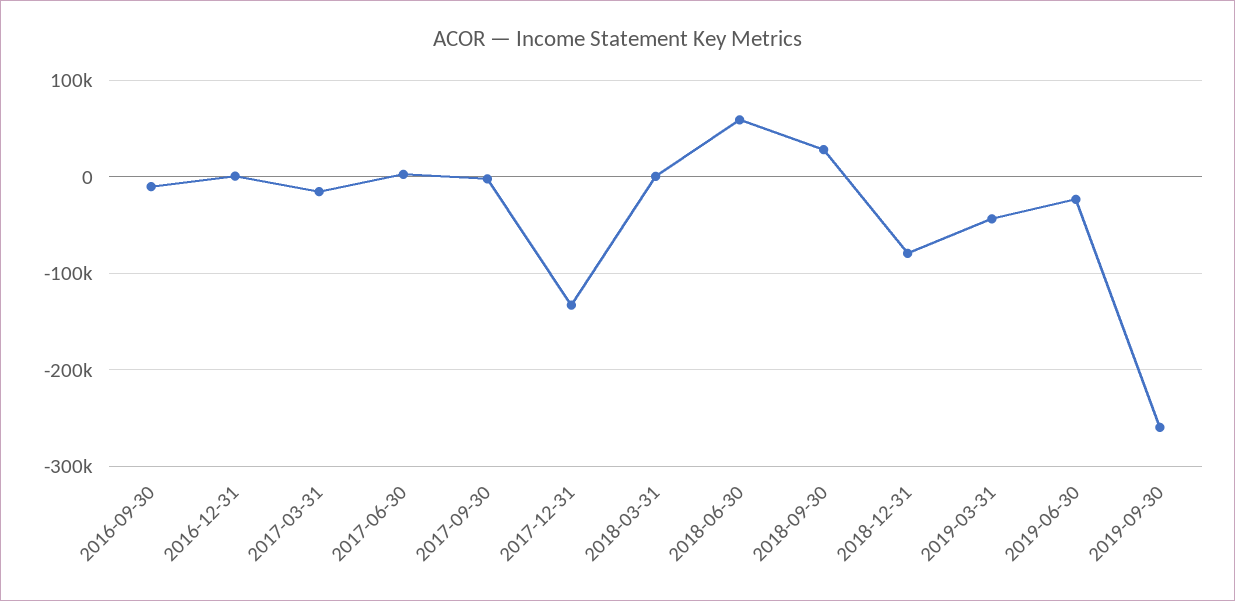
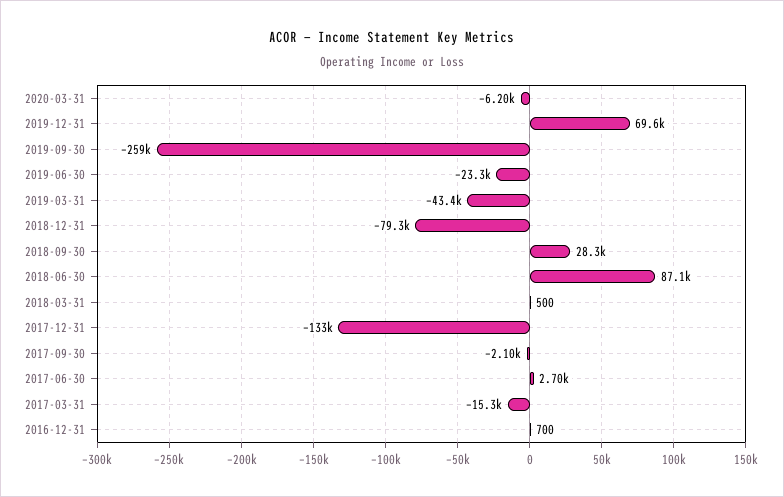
2016-09-30: -10000 -> none
2018-06-30: 60000 -> 87100
2020-03-31: none -> -6200
2019-12-31: none -> 69600

